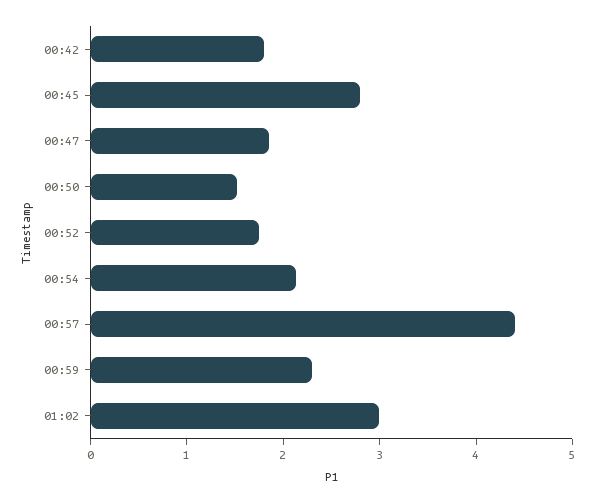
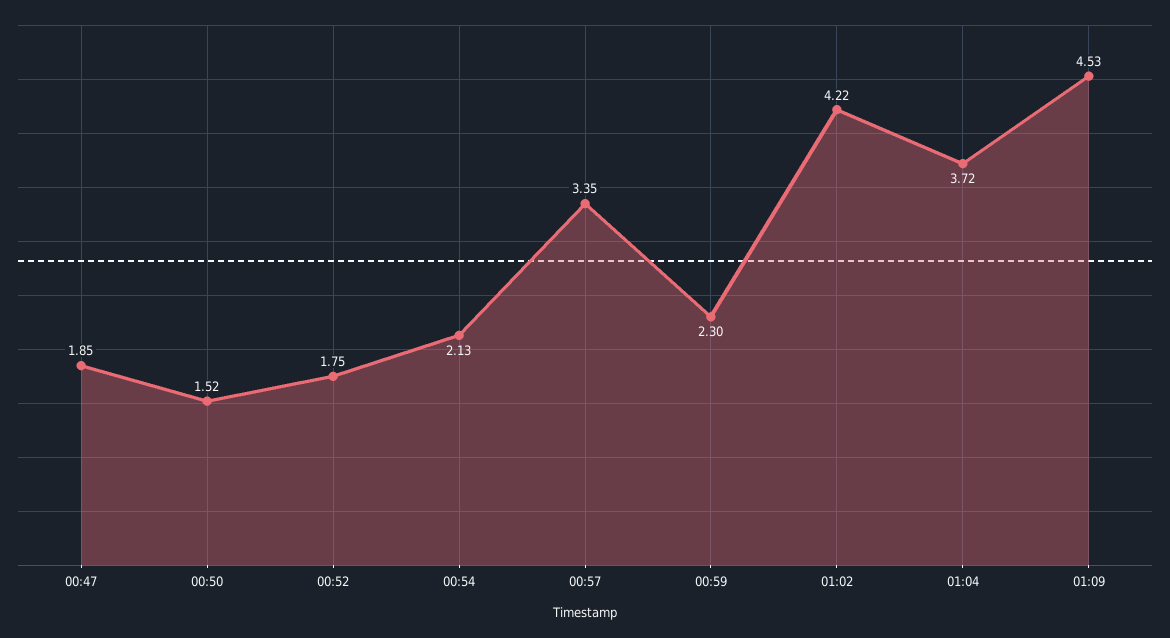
00:42: 1.8 -> none
00:45: 2.8 -> none
00:57: 4.4 -> 3.35
01:02: 3 -> 4.22
01:04: none -> 3.72
01:09: none -> 4.53

